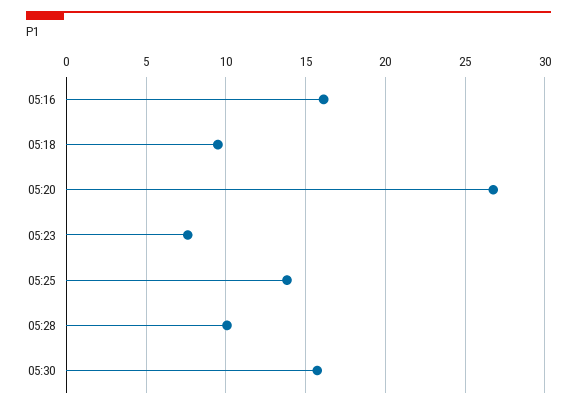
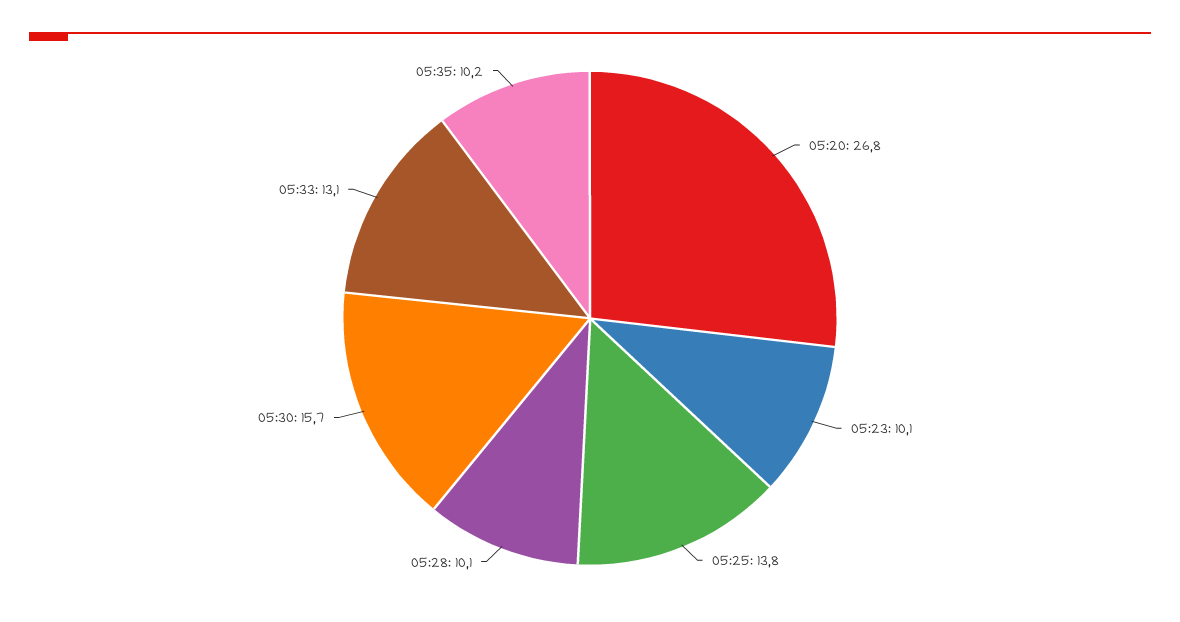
05:16: 16 -> none
05:18: 9.5 -> none
05:23: 7.5 -> 10.1
05:33: none -> 13.1
05:35: none -> 10.2

